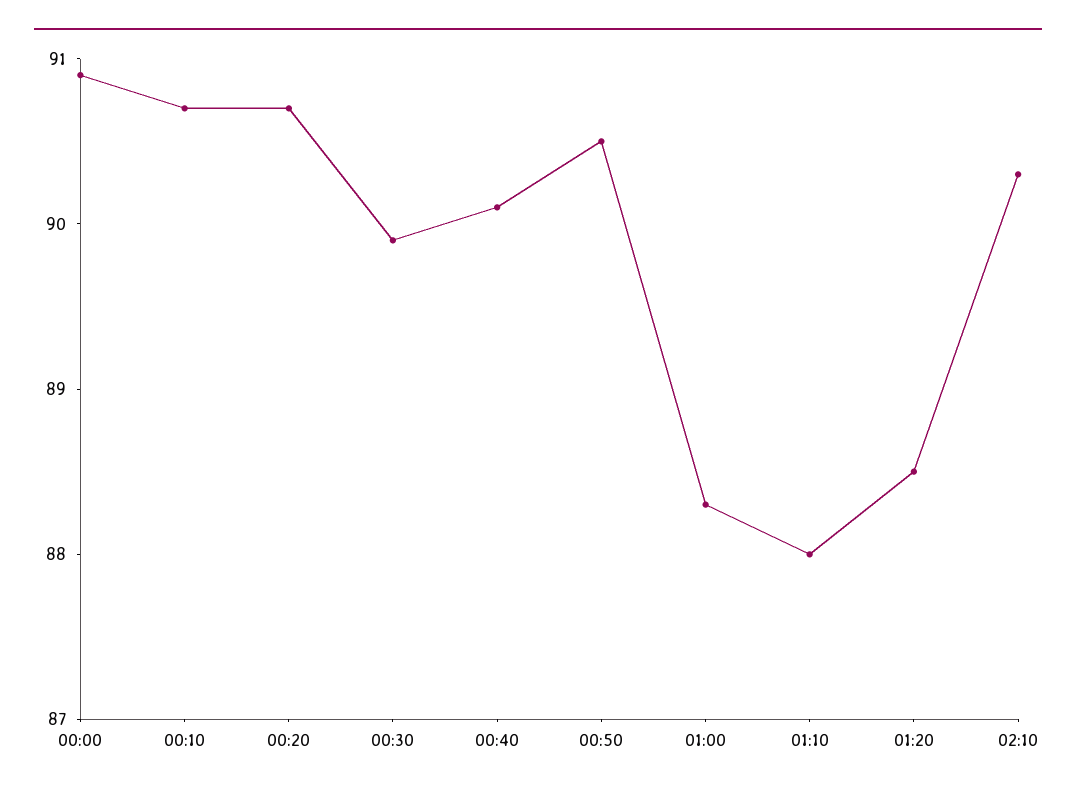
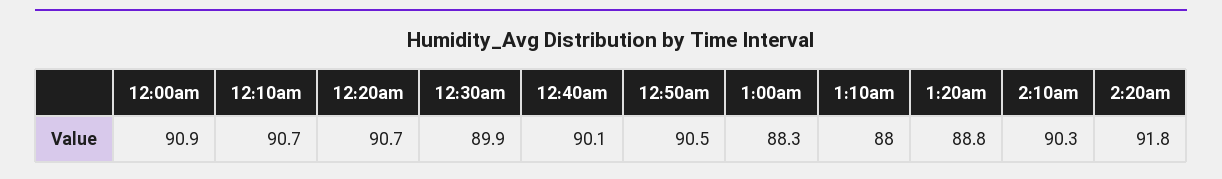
01:20: 88.5 -> 88.8
2:20am: none -> 91.8

